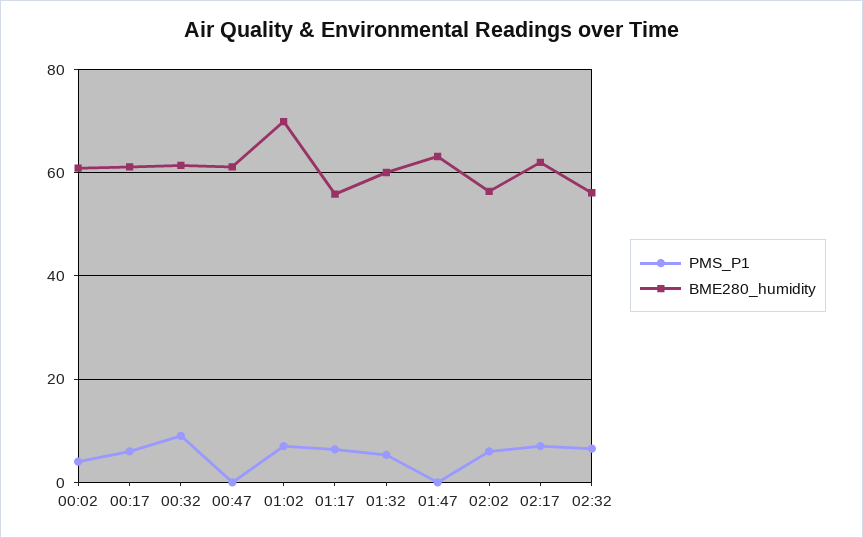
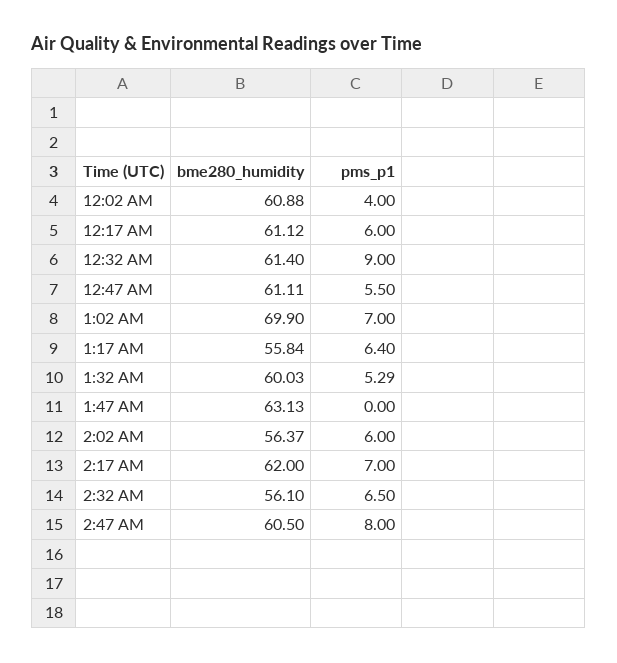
PMS_P1, 00:47: 0 -> 5.5
BME280_humidity, 2:47 AM: none -> 60.5
PMS_P1, 2:47 AM: none -> 8

